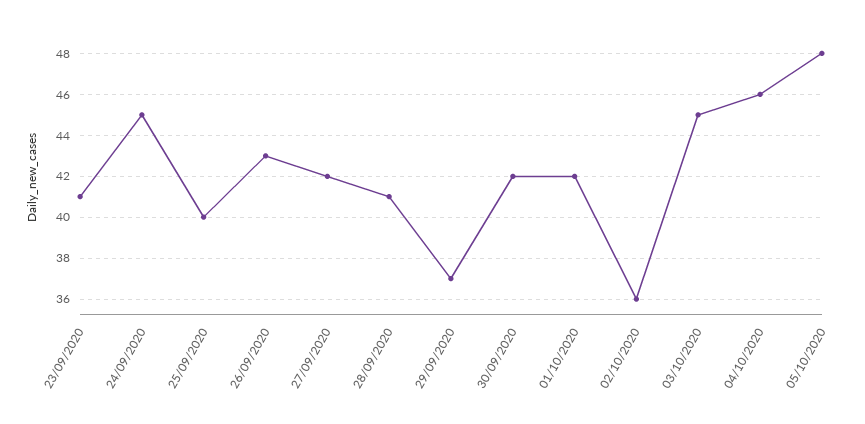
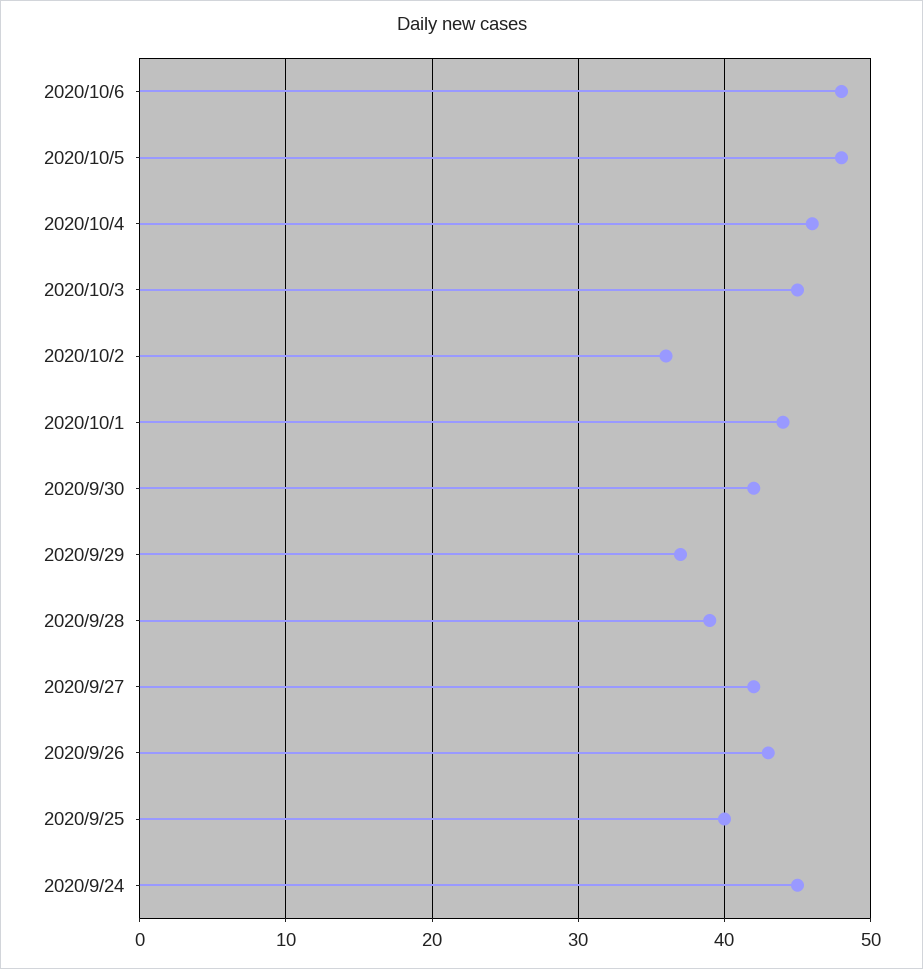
23/09/2020: 41 -> none
28/09/2020: 41 -> 39
01/10/2020: 42 -> 44
2020/10/6: none -> 48

